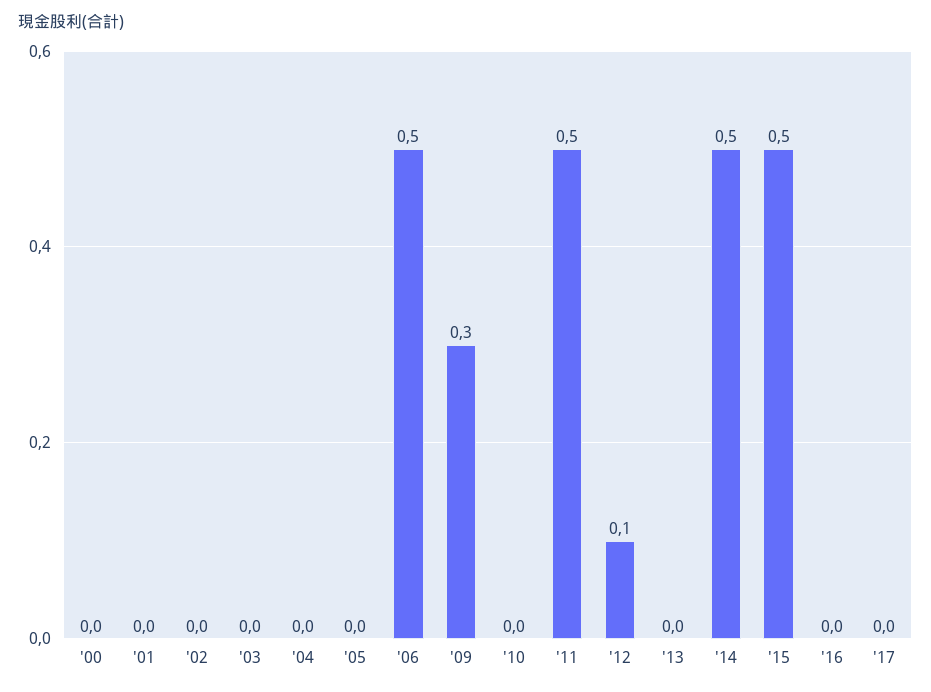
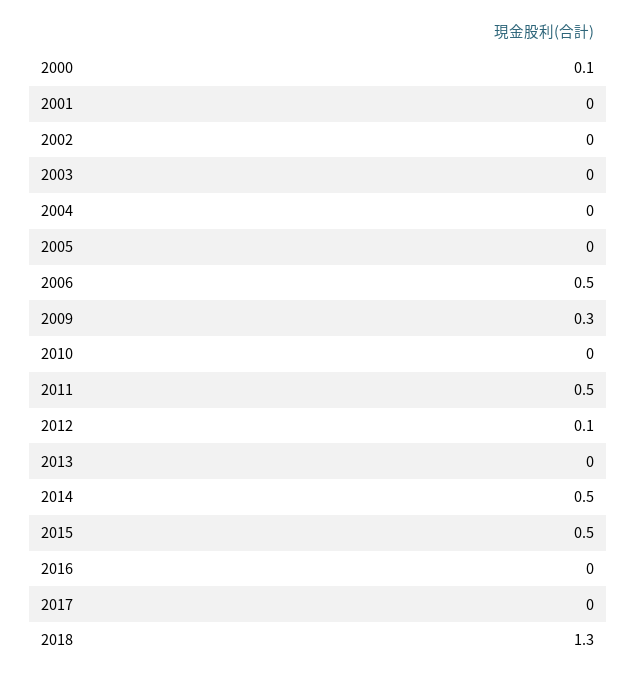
'00: 0 -> 0.1
2018: none -> 1.3

